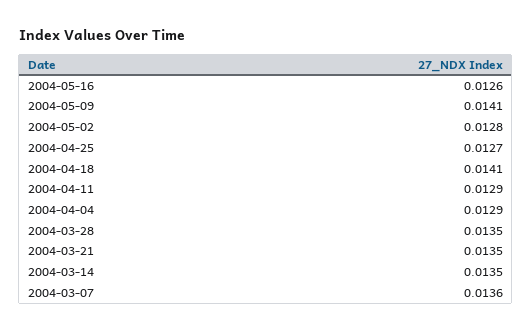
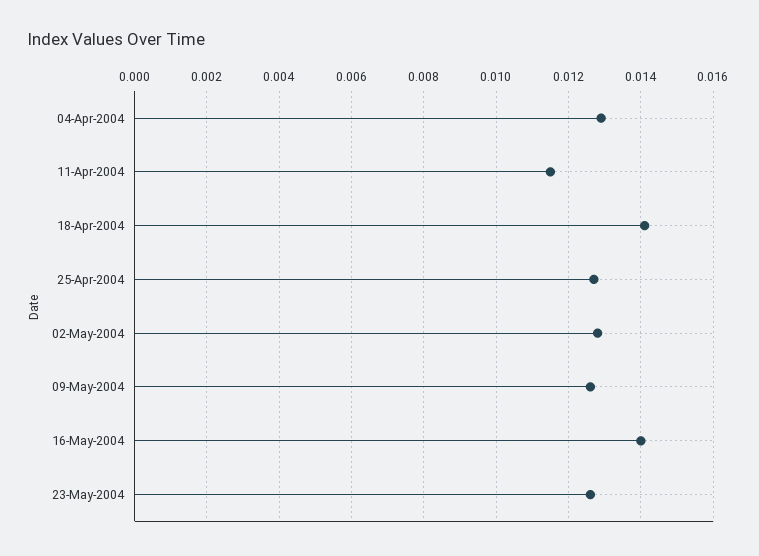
2004-05-16: 0.0126 -> 0.014
2004-05-09: 0.0141 -> 0.0125
2004-04-11: 0.0129 -> 0.0115
2004-03-28: 0.0135 -> none
2004-03-21: 0.0135 -> none
2004-03-14: 0.0135 -> none
2004-03-07: 0.0136 -> none
23-May-2004: none -> 0.0125

